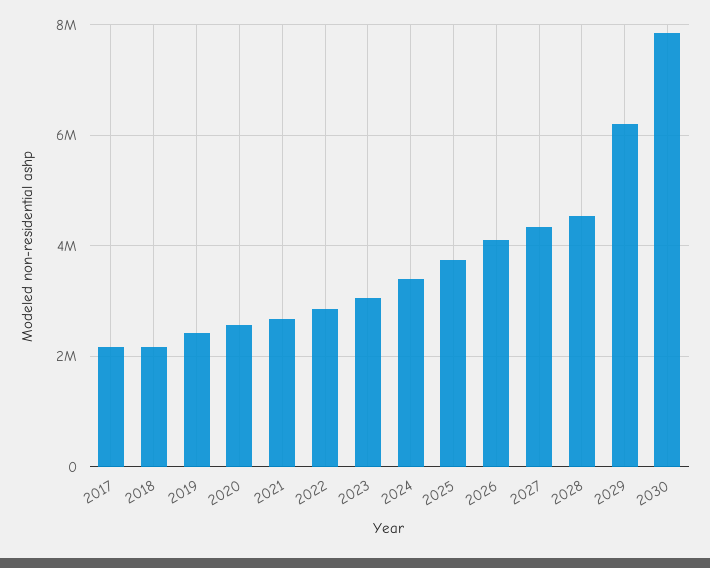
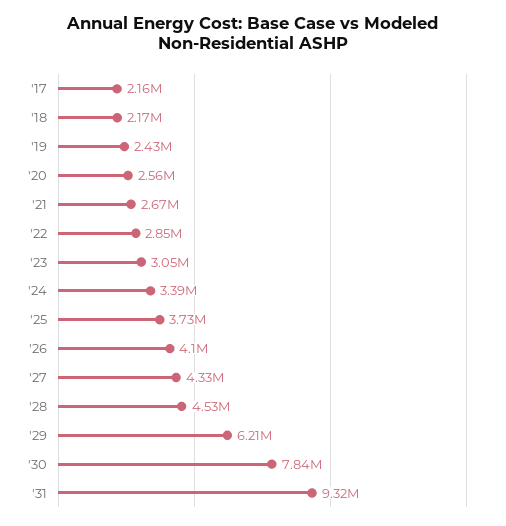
'31: none -> 9320000

